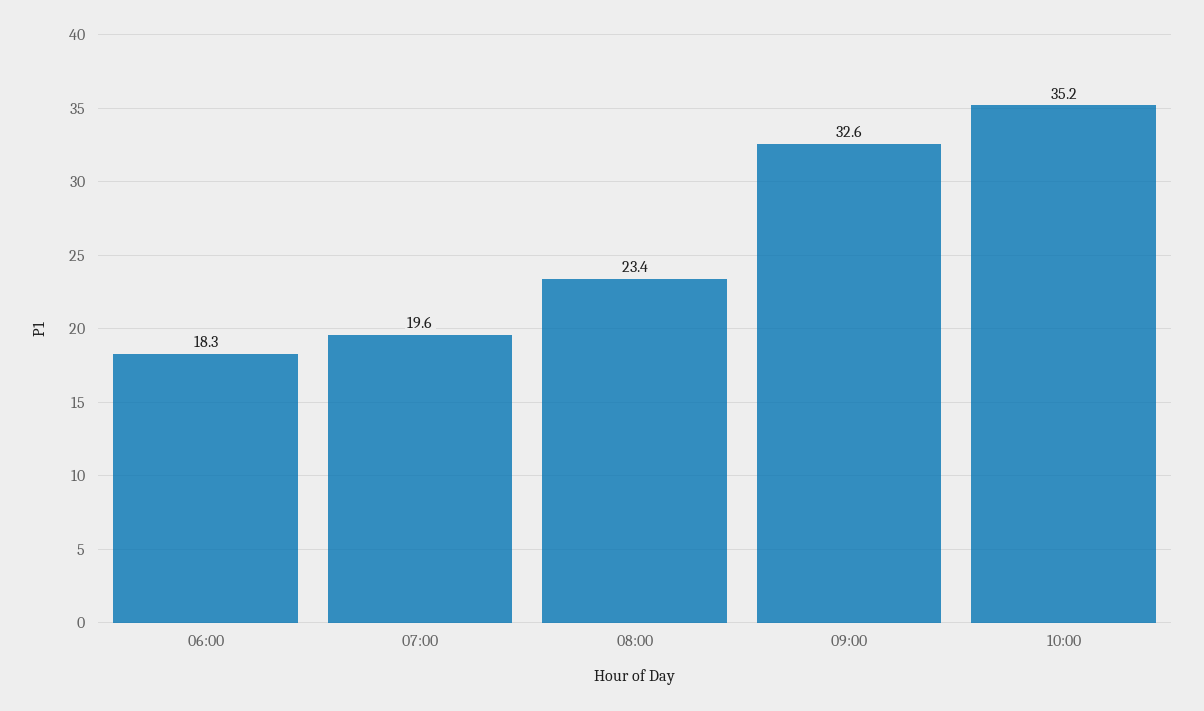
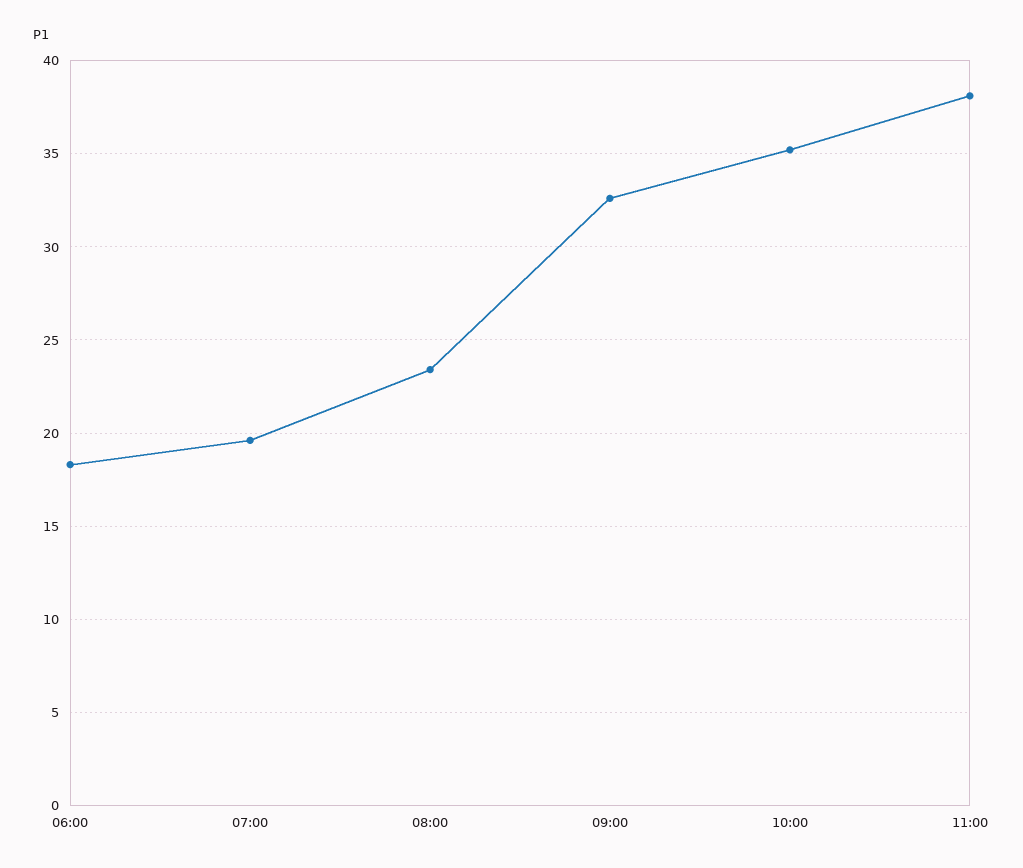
11:00: none -> 38

